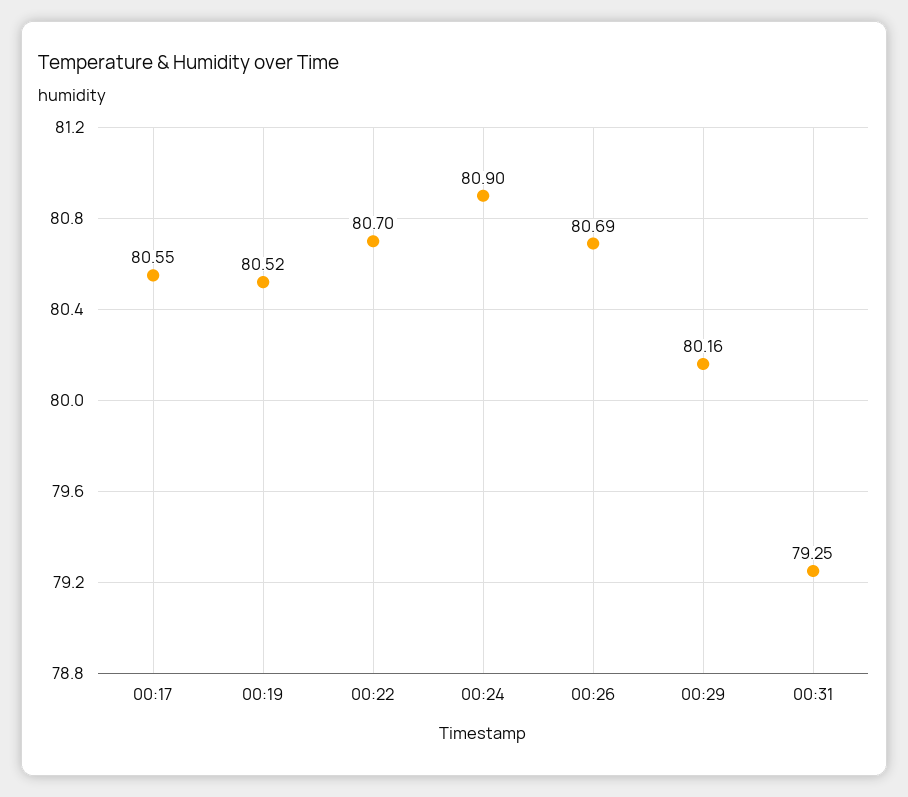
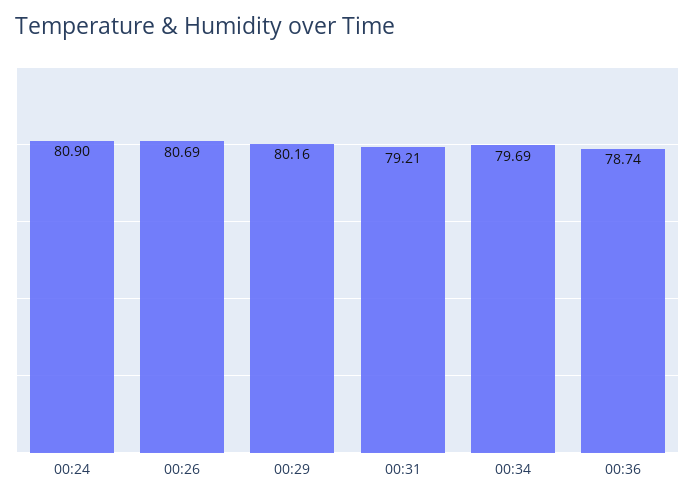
00:17: 80.55 -> none
00:19: 80.52 -> none
00:22: 80.7 -> none
00:31: 79.25 -> 79.21
00:34: none -> 79.69
00:36: none -> 78.74

